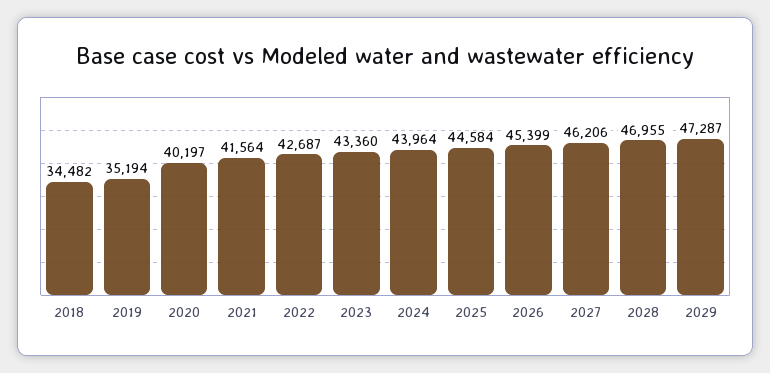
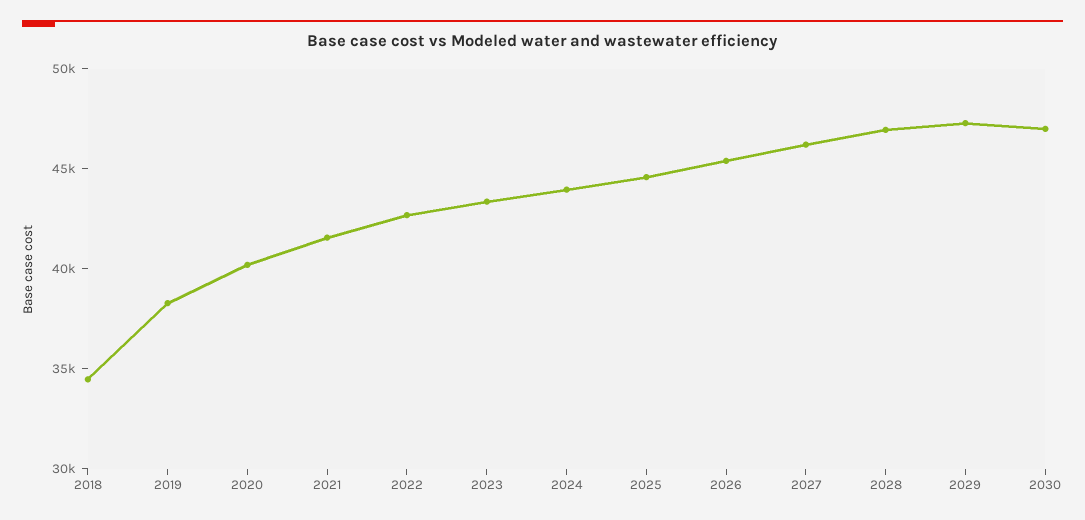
2019: 35194 -> 38000
2030: none -> 47000

